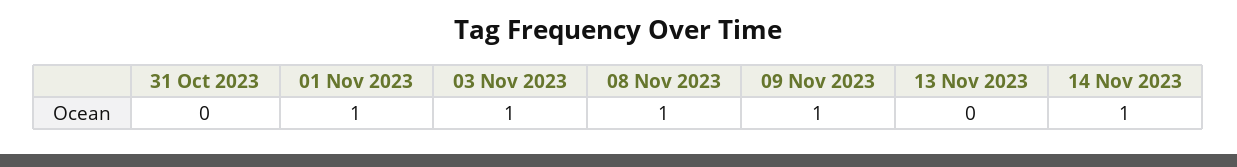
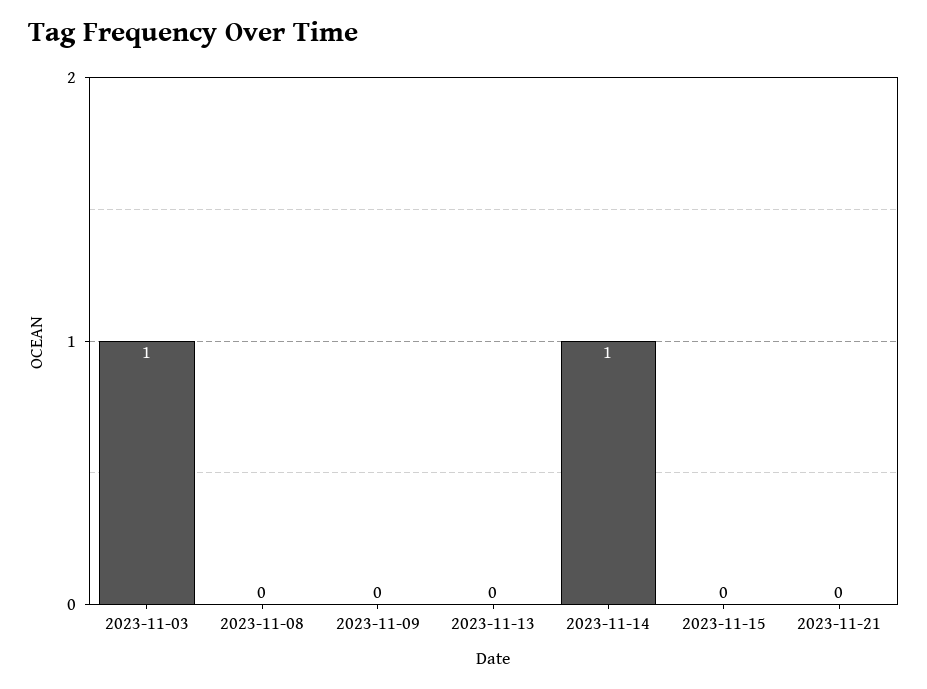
31 Oct 2023: 0 -> none
01 Nov 2023: 1 -> none
08 Nov 2023: 1 -> 0
09 Nov 2023: 1 -> 0
2023-11-15: none -> 0
2023-11-21: none -> 0

